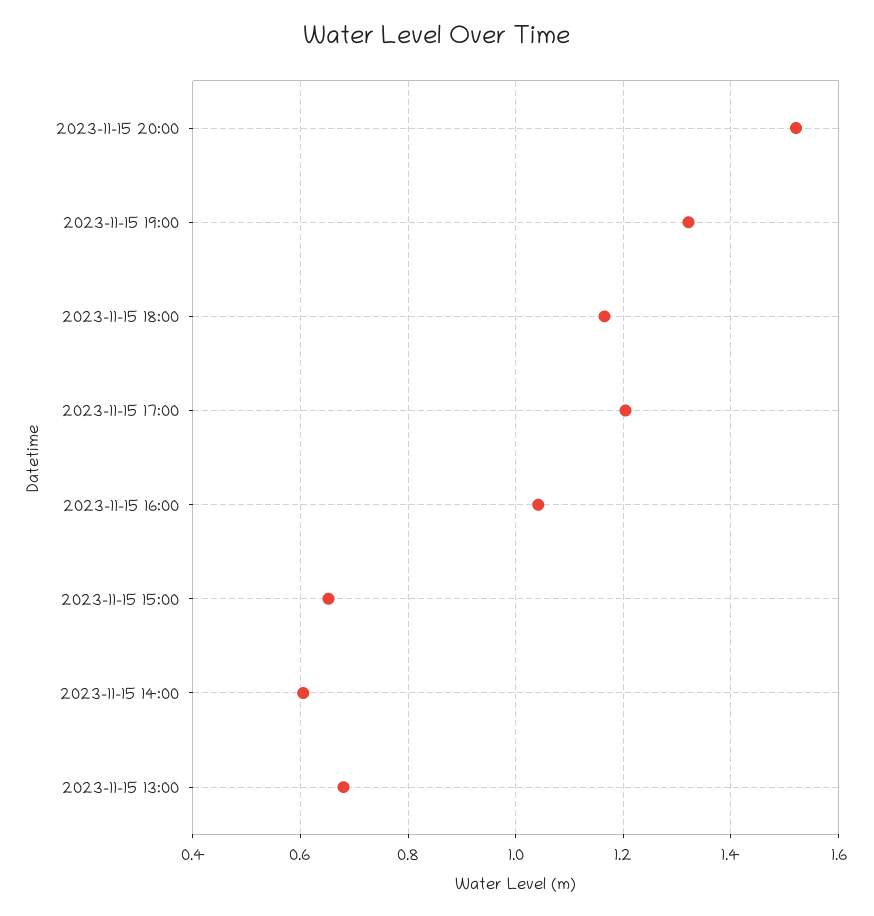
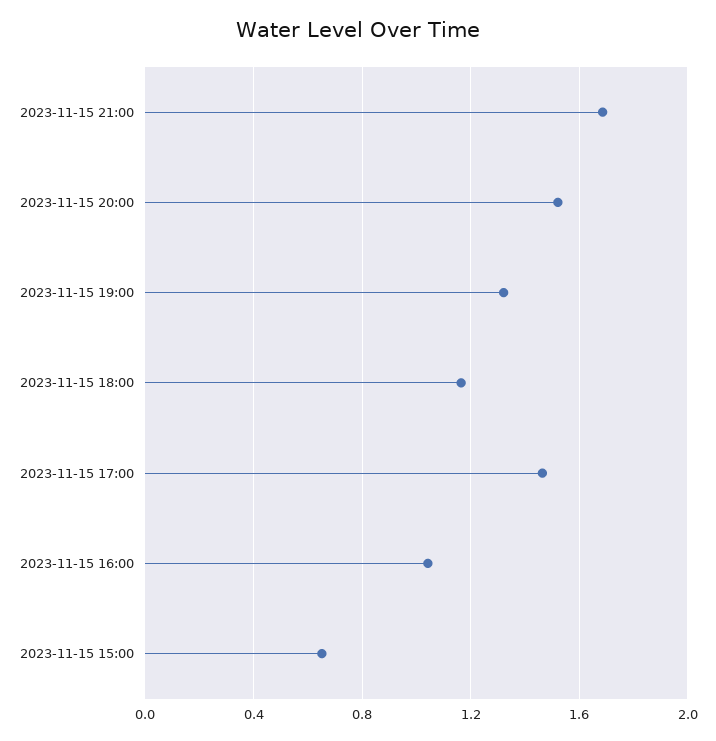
2023-11-15 17:00: 1.2 -> 1.45
2023-11-15 14:00: 0.6 -> none
2023-11-15 13:00: 0.68 -> none
2023-11-15 21:00: none -> 1.7

